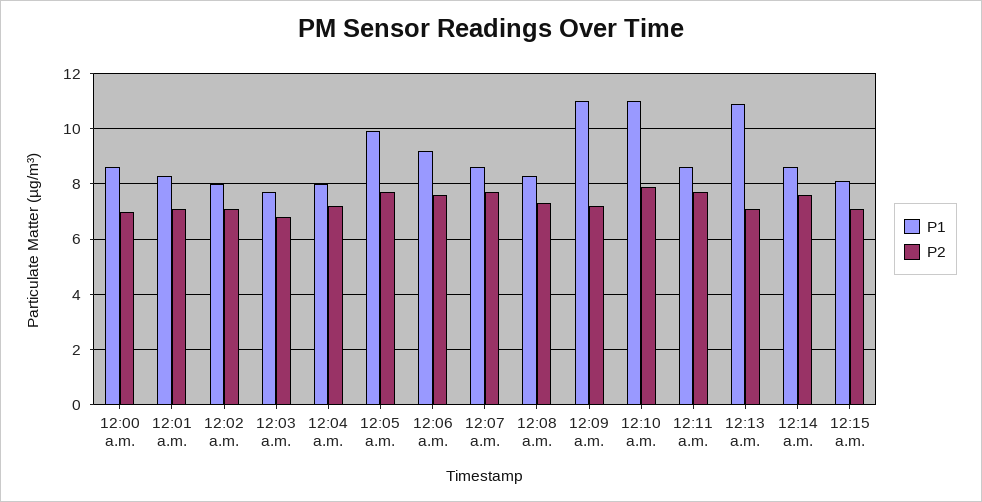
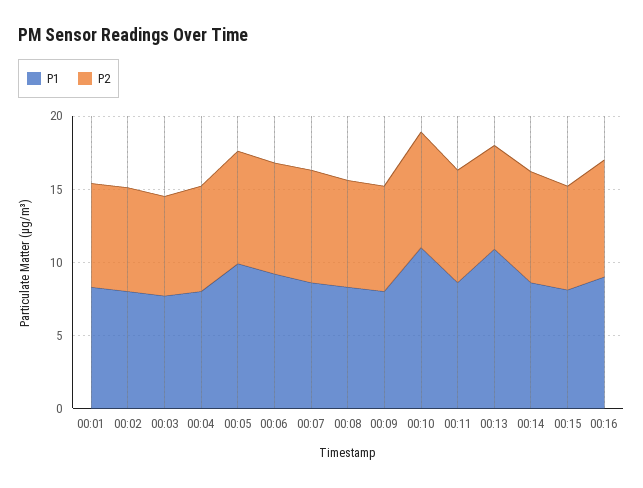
P1, 12:00 a.m.: 8.5 -> none
P2, 12:00 a.m.: 7 -> none
P1, 12:09 a.m.: 11 -> 8
P1, 00:16: none -> 9
P2, 00:16: none -> 8

